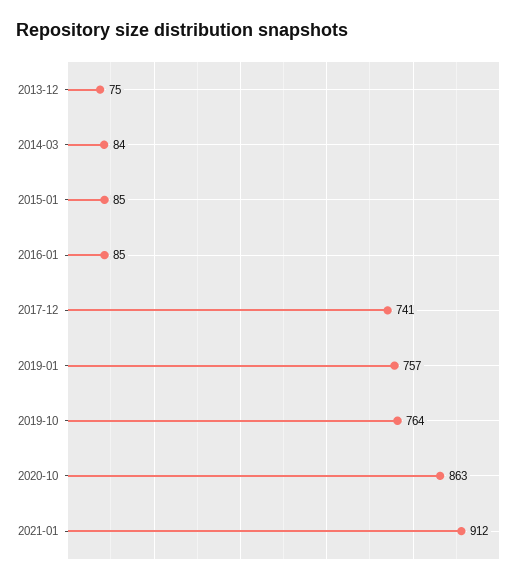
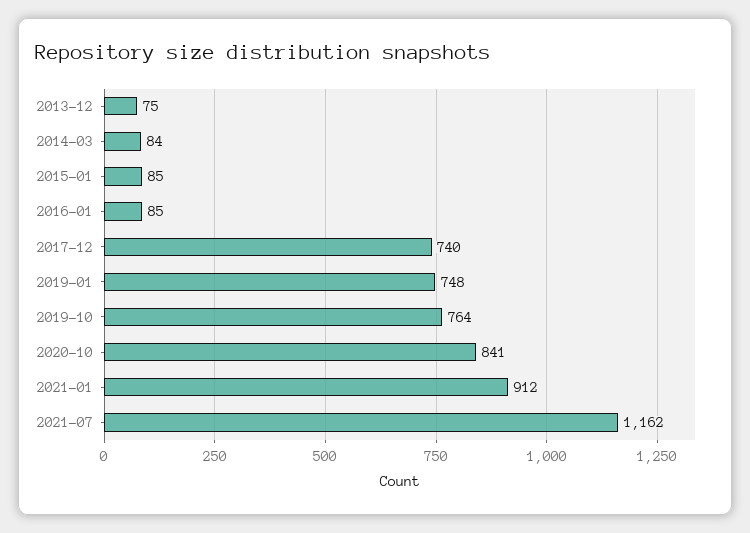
2017-12: 741 -> 740
2019-01: 757 -> 748
2020-10: 863 -> 841
2021-07: none -> 1162

